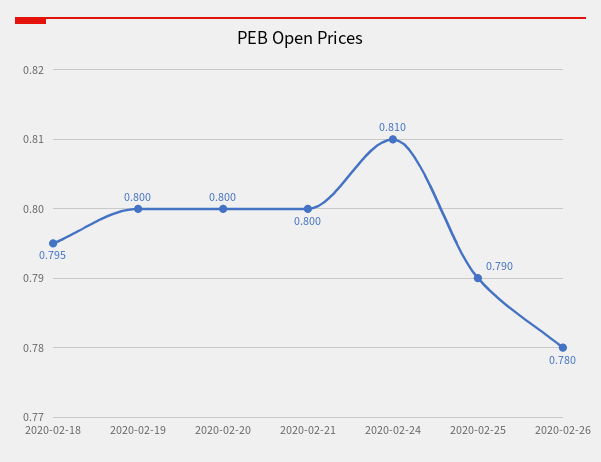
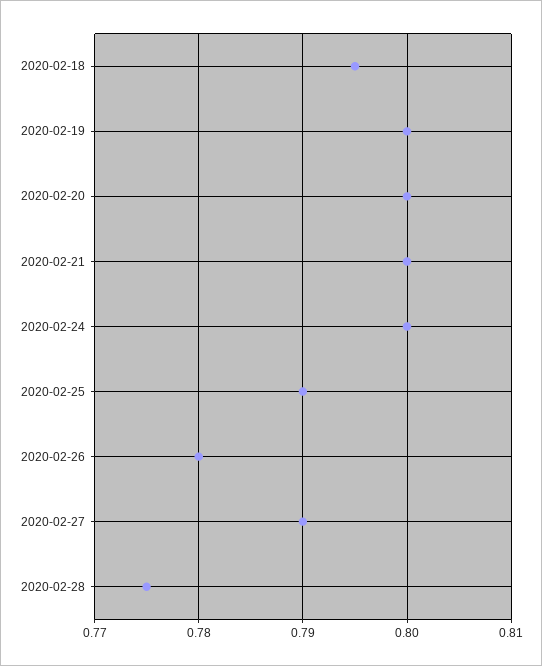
2020-02-24: 0.81 -> 0.8
2020-02-27: none -> 0.79
2020-02-28: none -> 0.775

